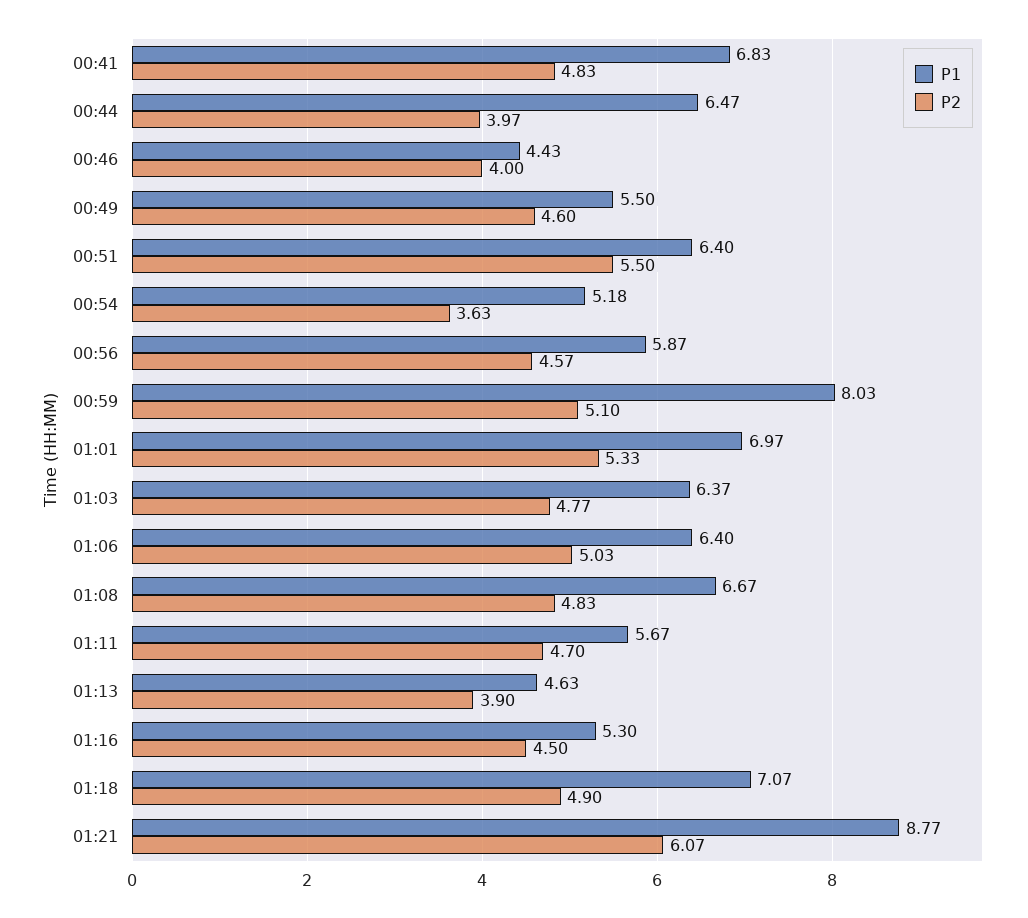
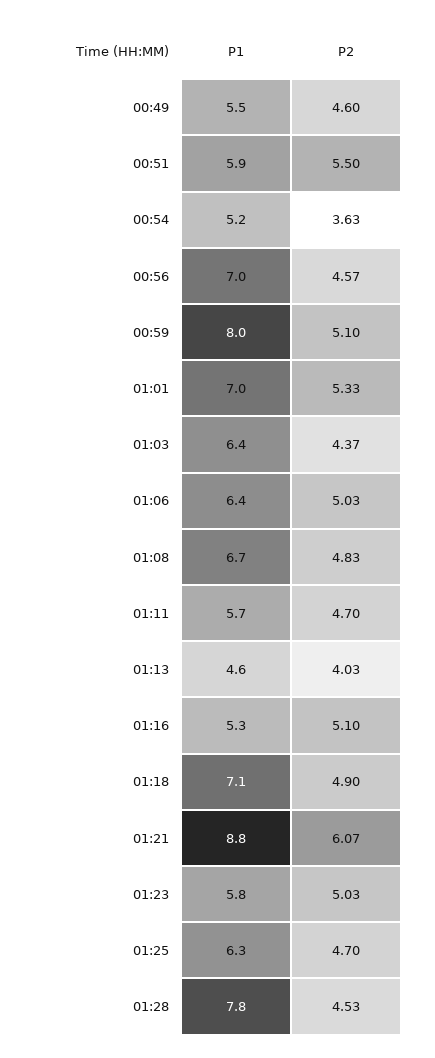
P1, 00:41: 6.83 -> none
P2, 00:41: 4.83 -> none
P1, 00:44: 6.47 -> none
P2, 00:44: 3.97 -> none
P1, 00:46: 4.43 -> none
P2, 00:46: 4 -> none
P1, 00:51: 6.4 -> 5.9
P1, 00:56: 5.87 -> 7
P2, 01:03: 4.77 -> 4.37
P2, 01:13: 3.9 -> 4.03
P2, 01:16: 4.5 -> 5.1
P1, 01:23: none -> 5.8
P2, 01:23: none -> 5.03
P1, 01:25: none -> 6.3
P2, 01:25: none -> 4.7
P1, 01:28: none -> 7.8
P2, 01:28: none -> 4.53

